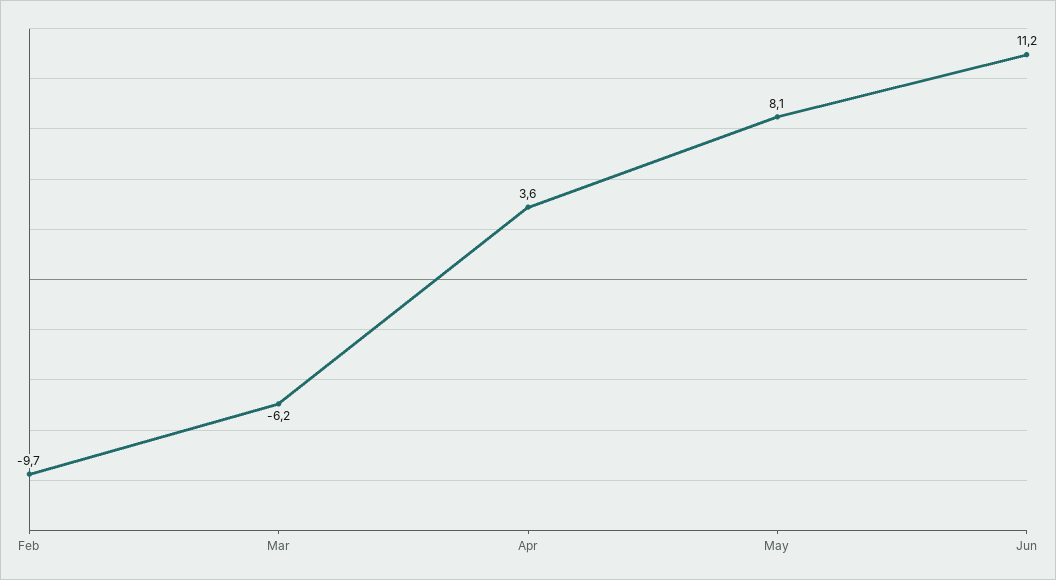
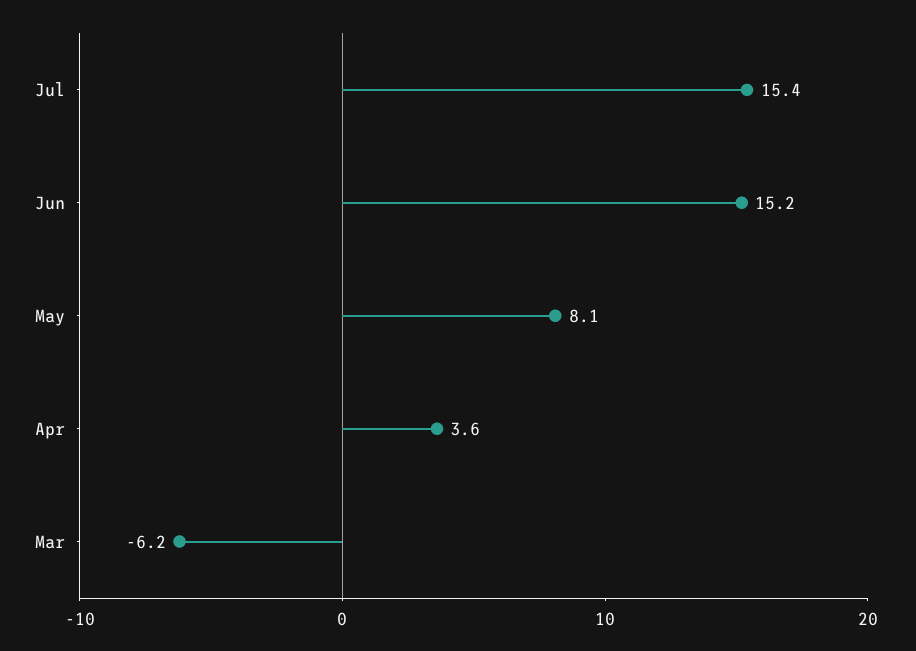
Feb: -9.7 -> none
Jun: 11.2 -> 15.2
Jul: none -> 15.4

